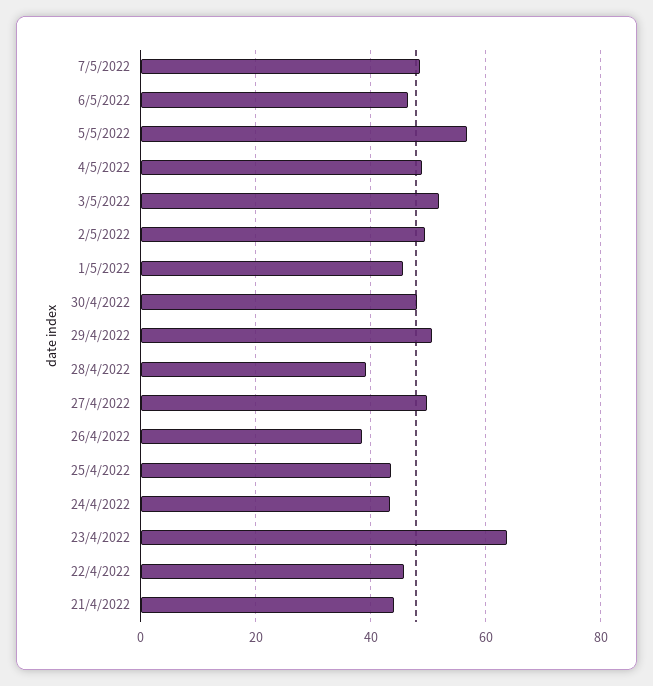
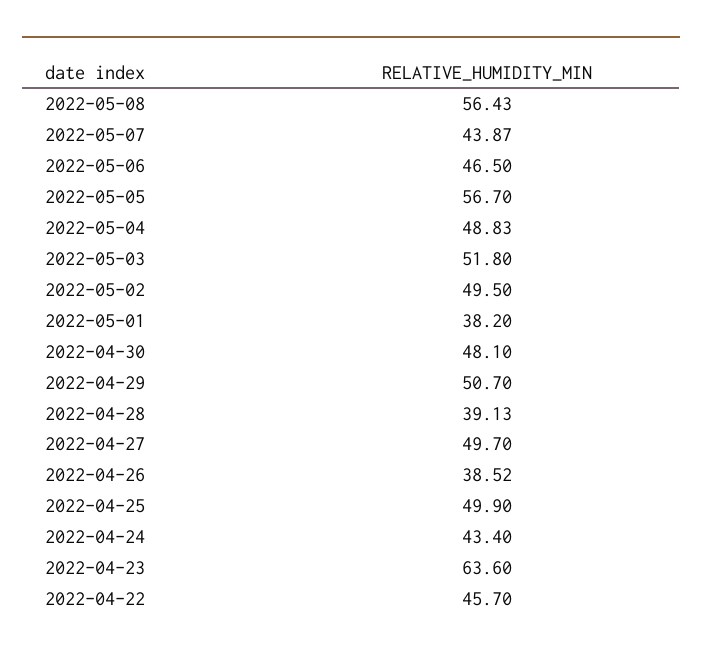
7/5/2022: 48 -> 43.87
1/5/2022: 46 -> 38.2
25/4/2022: 44 -> 49.9
21/4/2022: 44 -> none
2022-05-08: none -> 56.43

